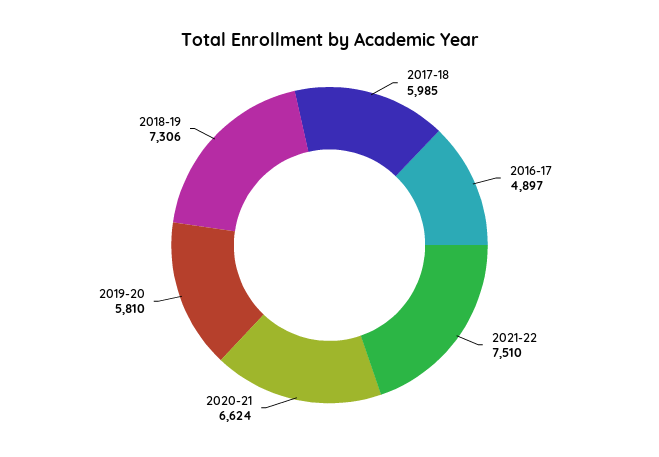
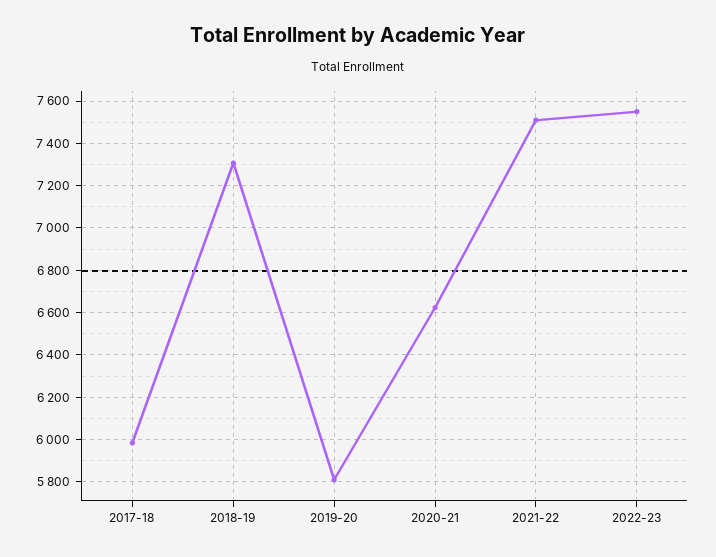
2016-17: 4897 -> none
2022-23: none -> 7550

